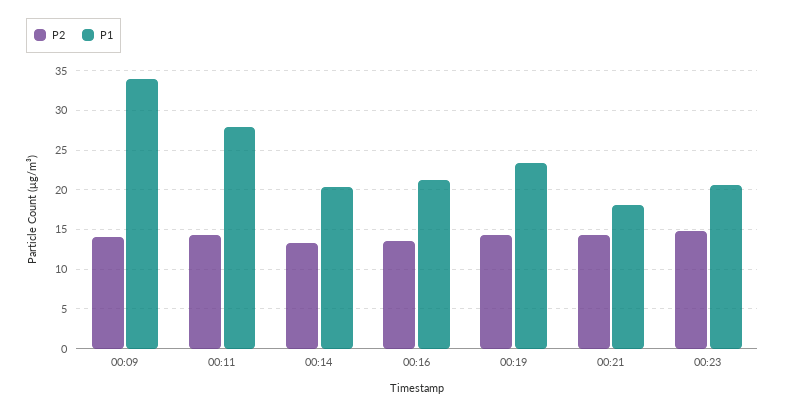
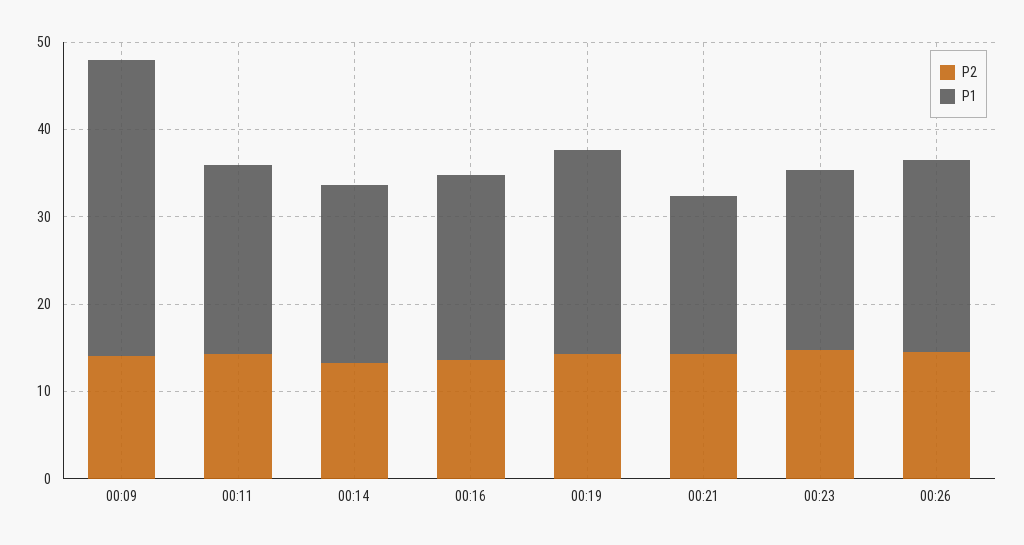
P1, 00:11: 28 -> 22
P2, 00:26: none -> 14
P1, 00:26: none -> 22

